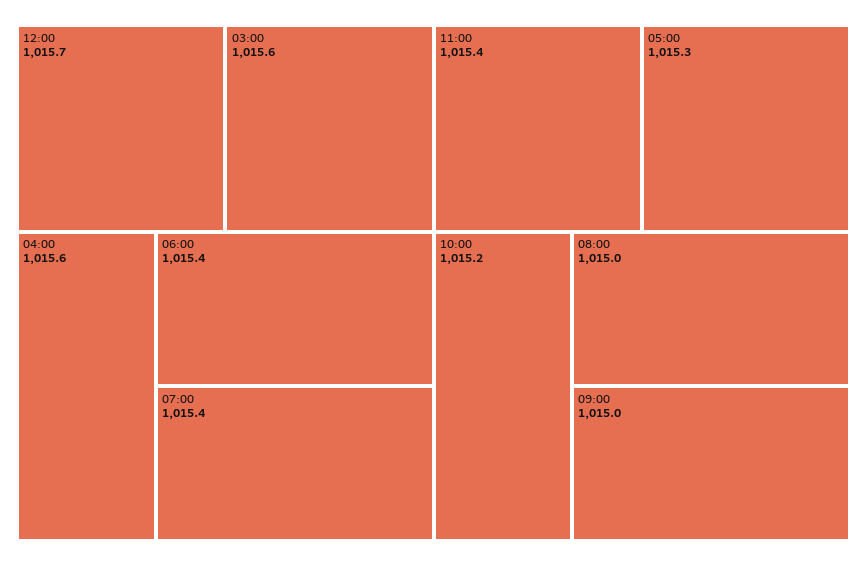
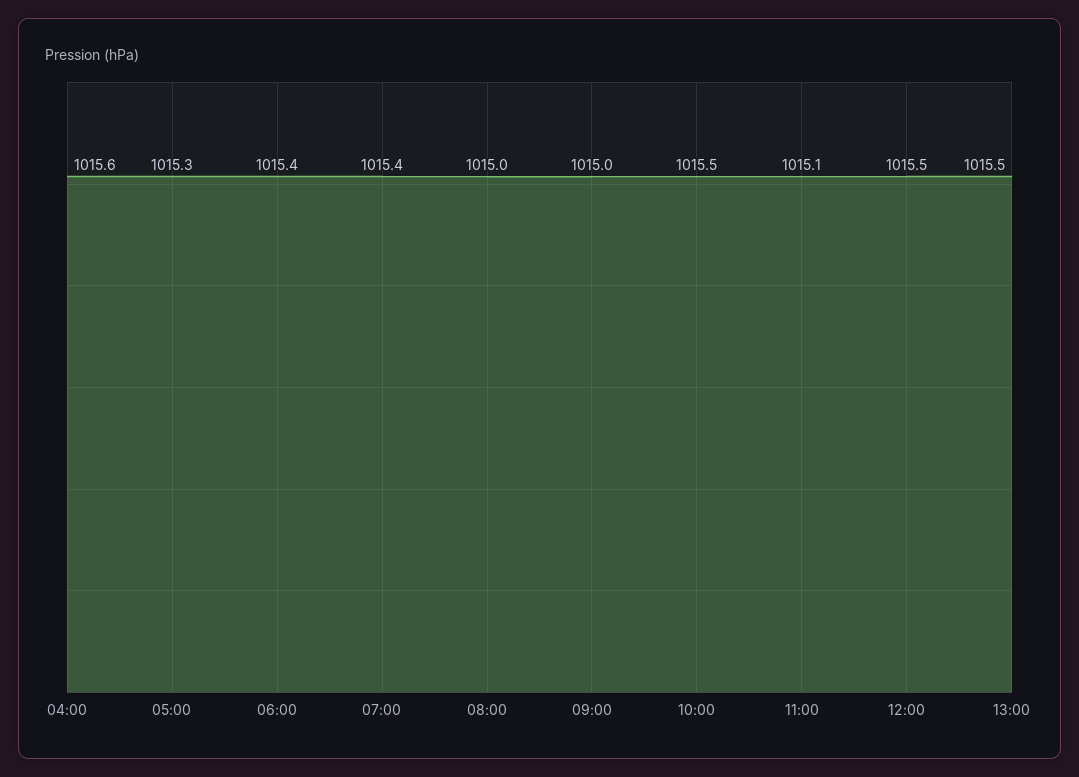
12:00: 1015.7 -> 1015.5
03:00: 1015.6 -> none
11:00: 1015.4 -> 1015.1
10:00: 1015.2 -> 1015.5
13:00: none -> 1015.5

